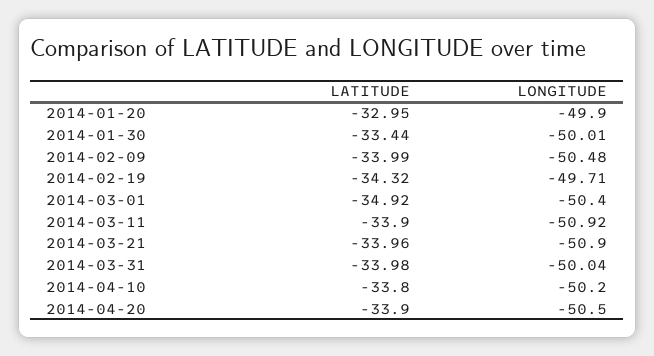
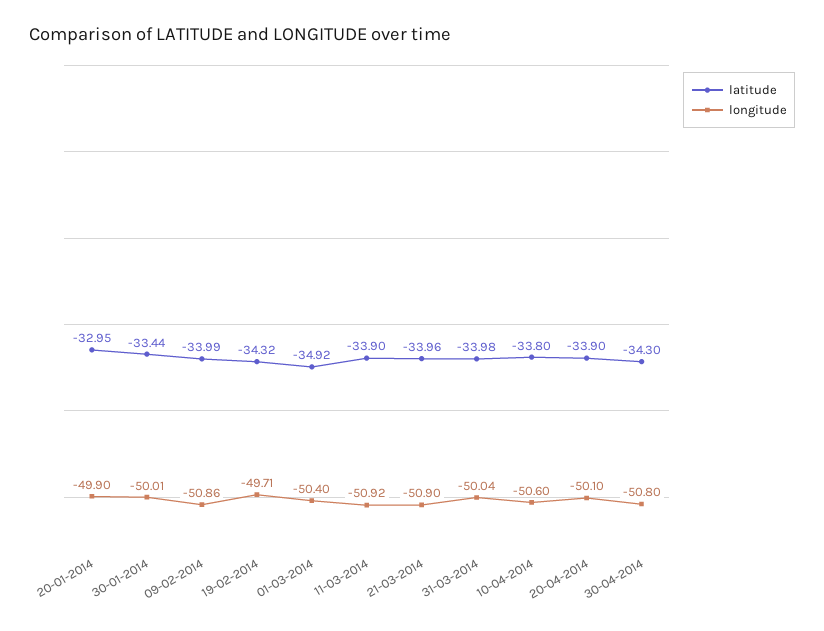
LONGITUDE, 2014-02-09: -50.48 -> -50.86
LONGITUDE, 2014-04-10: -50.2 -> -50.6
LONGITUDE, 2014-04-20: -50.5 -> -50.1
LATITUDE, 30-04-2014: none -> -34.3
LONGITUDE, 30-04-2014: none -> -50.8

